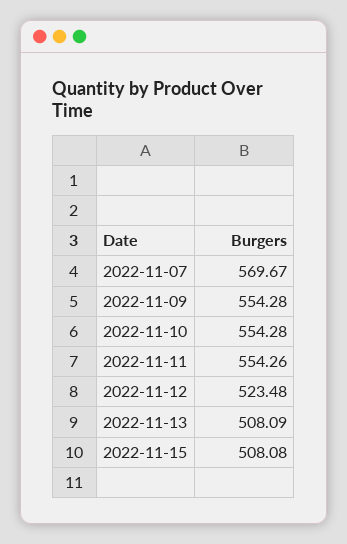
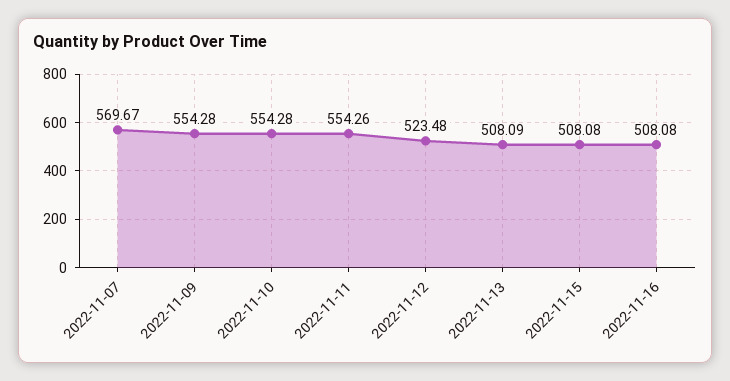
2022-11-16: none -> 508.08

